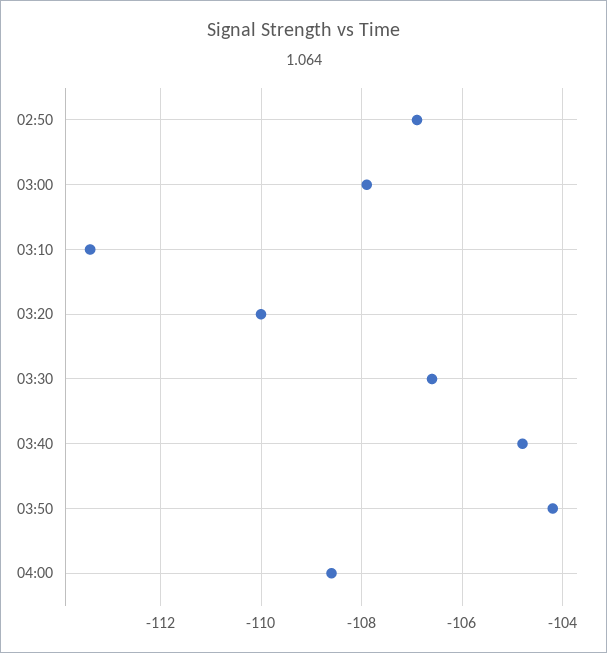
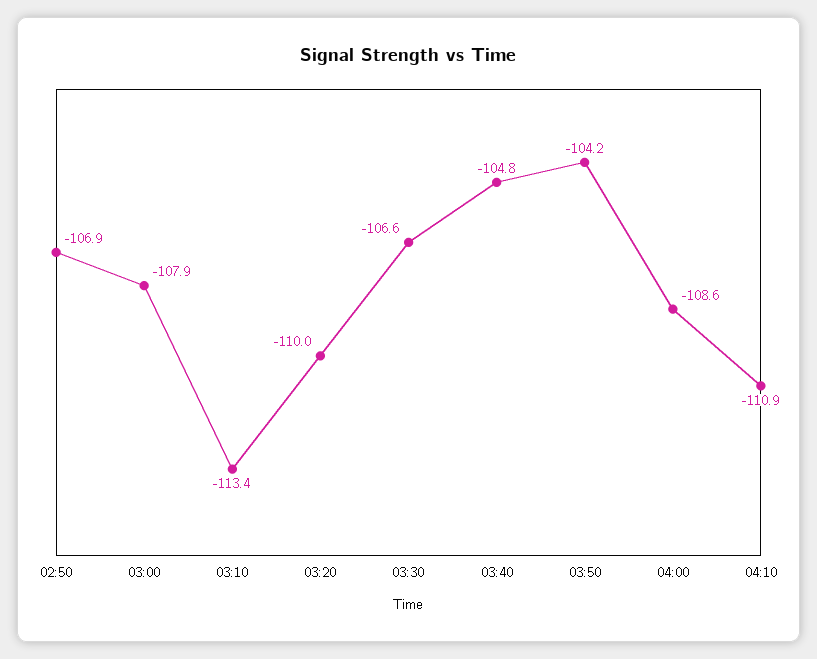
04:10: none -> -110.9

